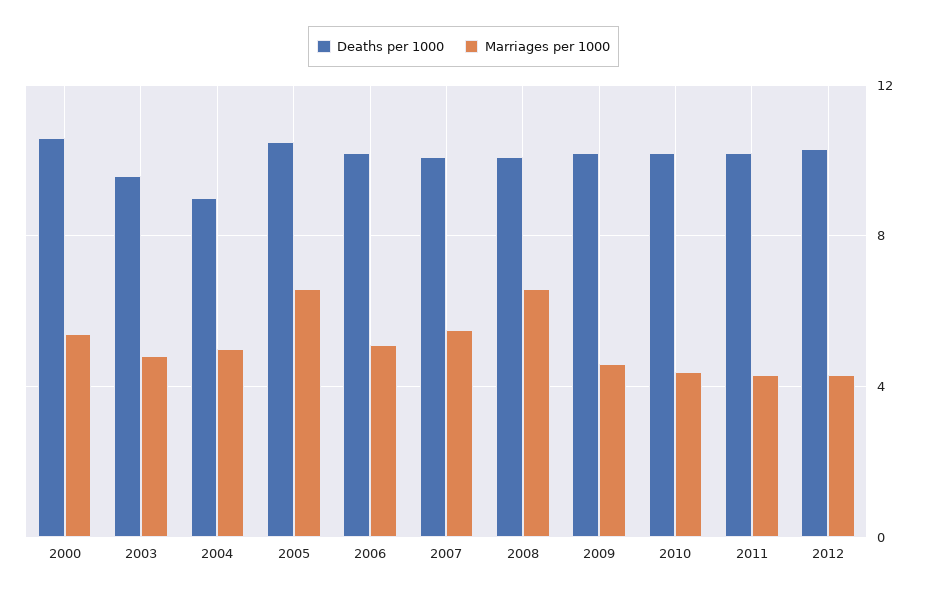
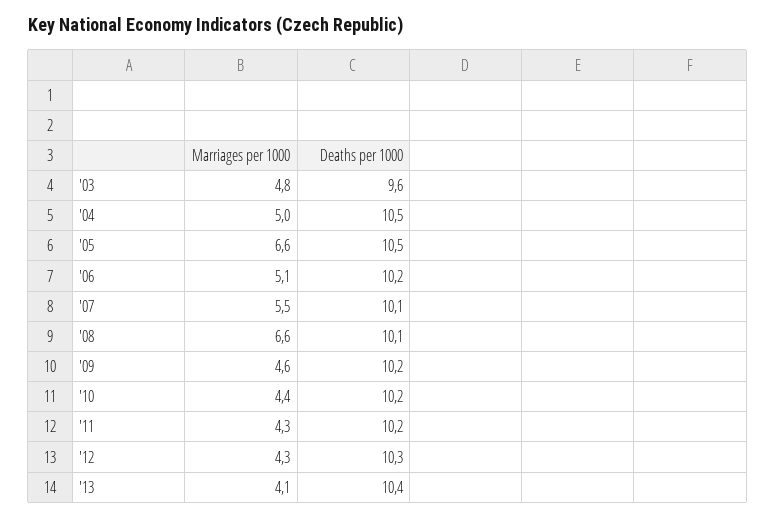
Deaths per 1000, 2000: 10.5 -> none
Marriages per 1000, 2000: 5.5 -> none
Deaths per 1000, 2004: 9 -> 10.5
Marriages per 1000, '13: none -> 4.1
Deaths per 1000, '13: none -> 10.4

